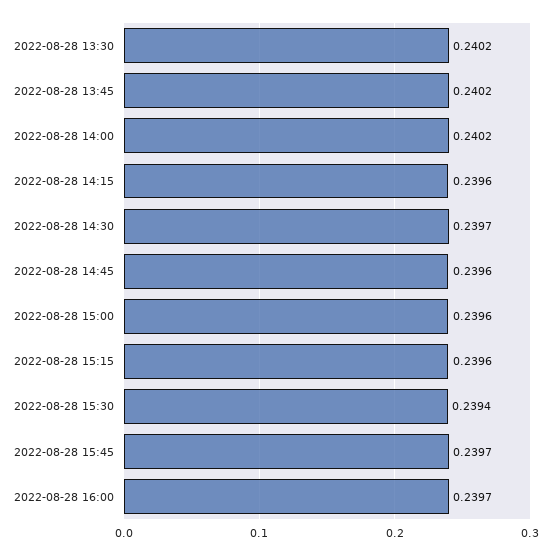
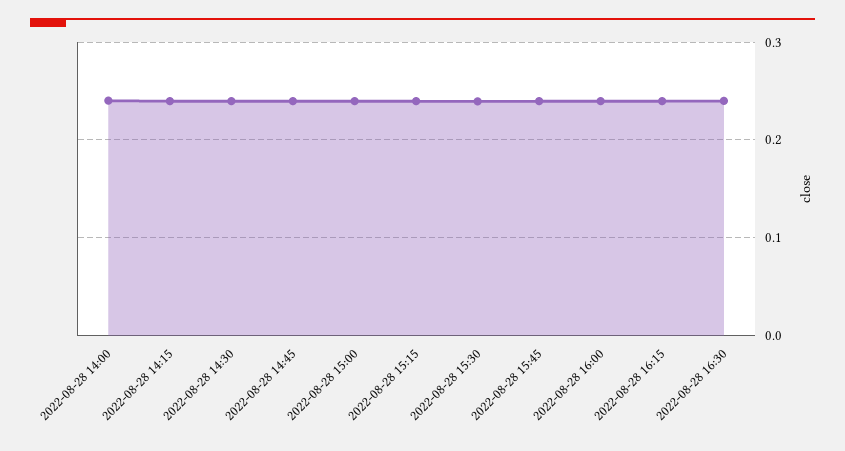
2022-08-28 13:30: 0.2402 -> none
2022-08-28 13:45: 0.2402 -> none
2022-08-28 16:15: none -> 0.24
2022-08-28 16:30: none -> 0.24

